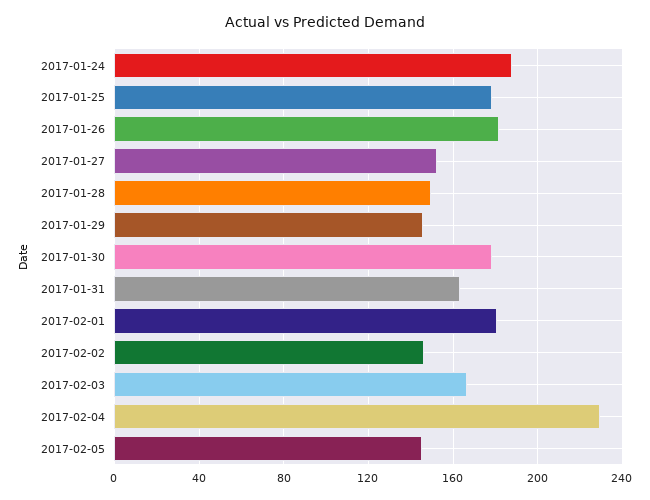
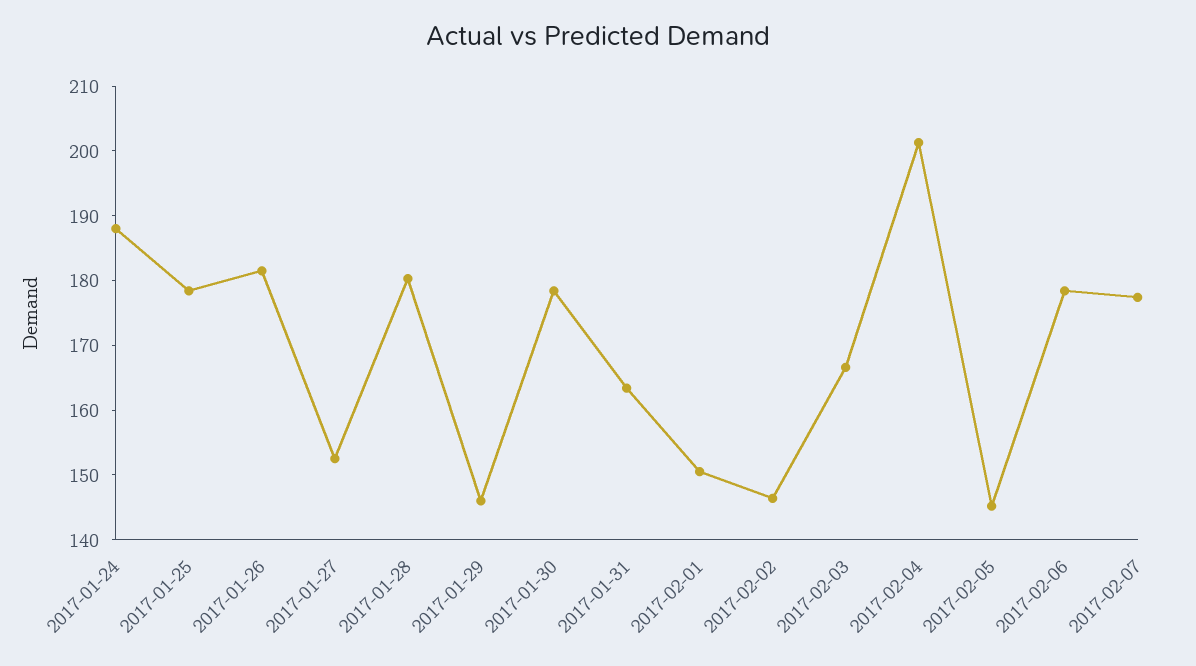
2017-01-28: 150 -> 180
2017-02-01: 180 -> 150
2017-02-04: 230 -> 202
2017-02-06: none -> 178
2017-02-07: none -> 178

